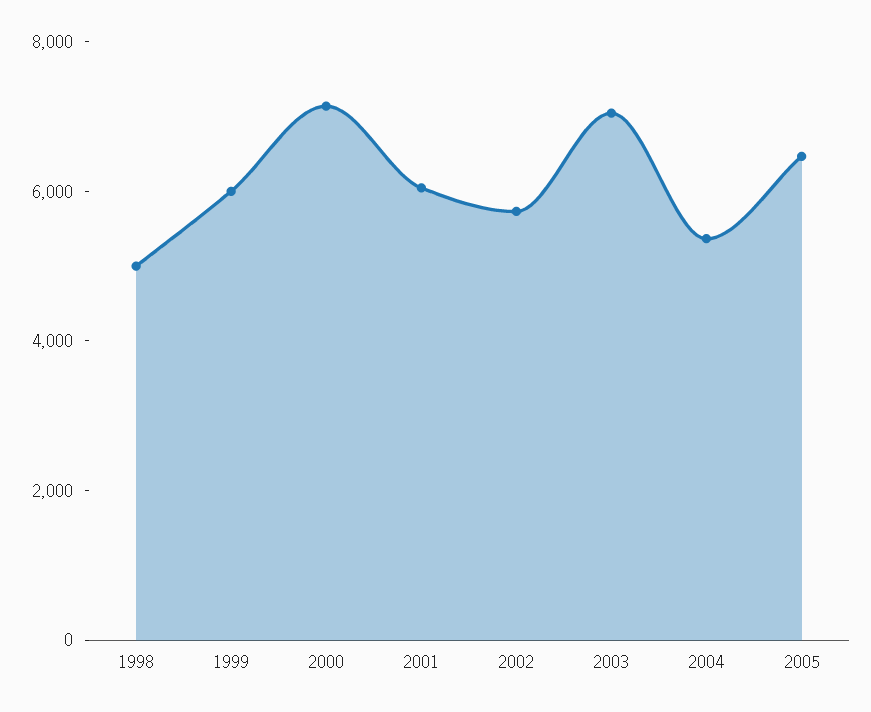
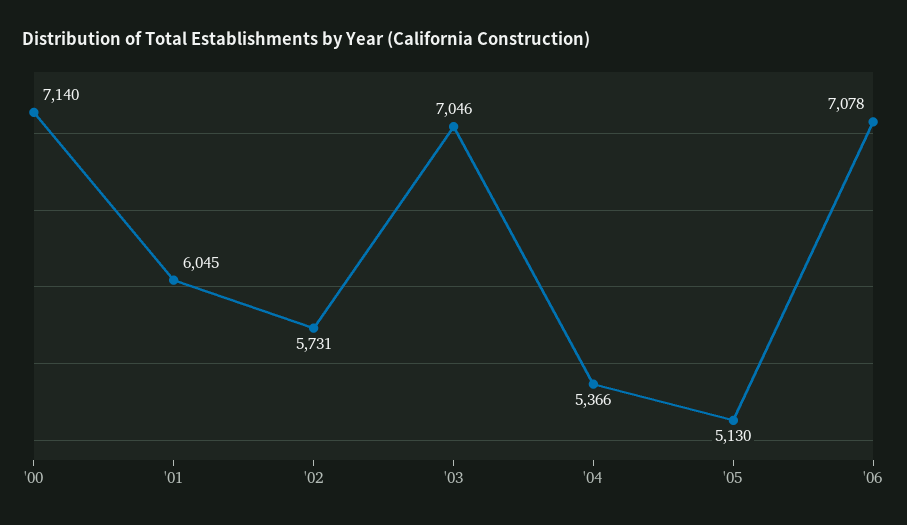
1998: 5000 -> none
1999: 6000 -> none
2005: 6500 -> 5130
'06: none -> 7078

